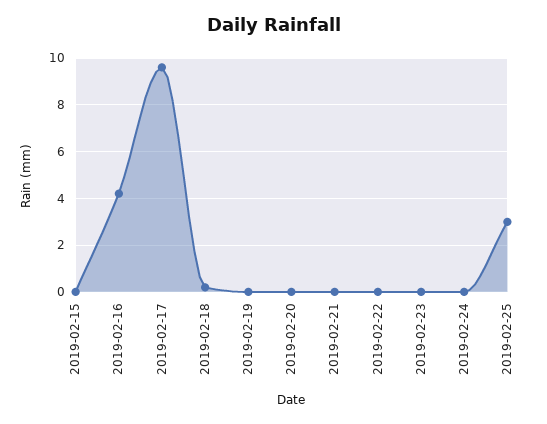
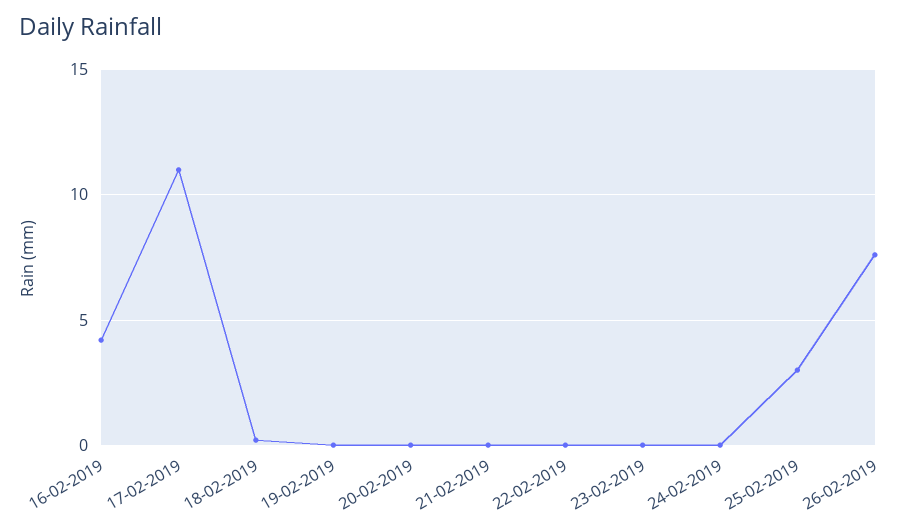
2019-02-15: 0 -> none
2019-02-17: 9.5 -> 11
26-02-2019: none -> 7.5

